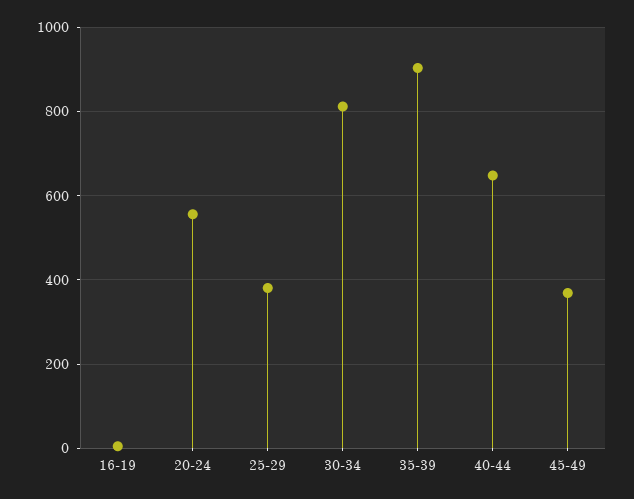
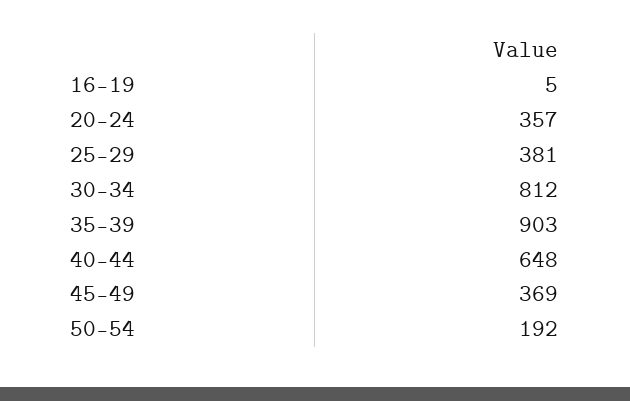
20-24: 560 -> 357
50-54: none -> 192

